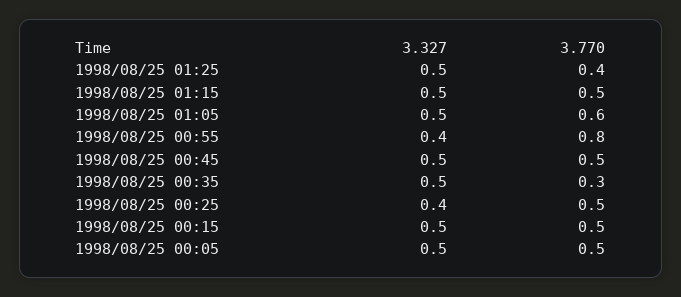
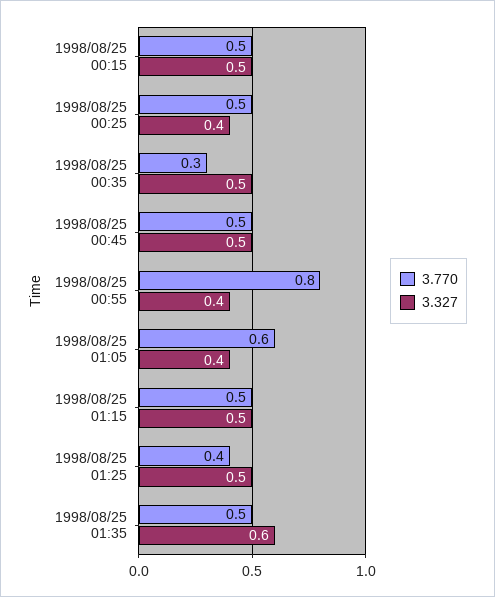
3.327, 1998/08/25 01:05: 0.5 -> 0.4
3.327, 1998/08/25 00:05: 0.5 -> none
3.770, 1998/08/25 00:05: 0.5 -> none
3.770, 1998/08/25 01:35: none -> 0.5
3.327, 1998/08/25 01:35: none -> 0.6

